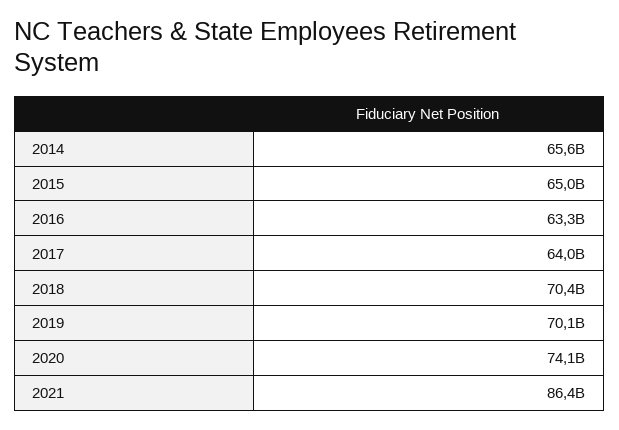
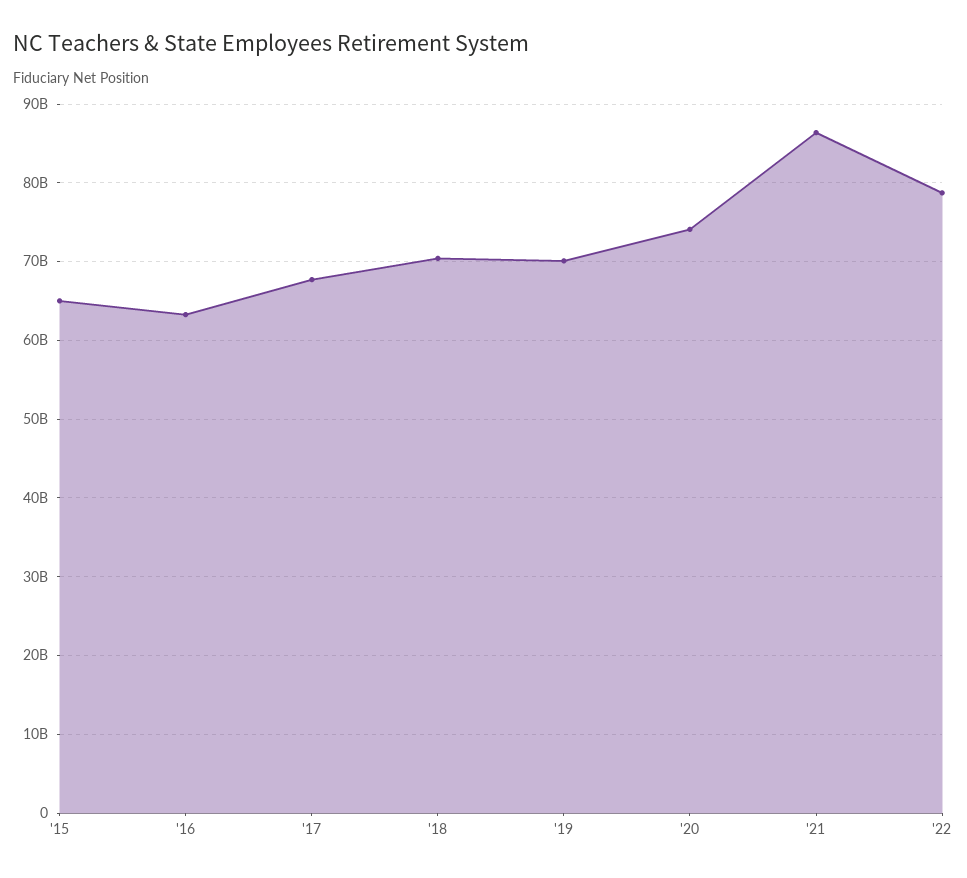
2014: 65600000000 -> none
2017: 64000000000 -> 68000000000
'22: none -> 79000000000

